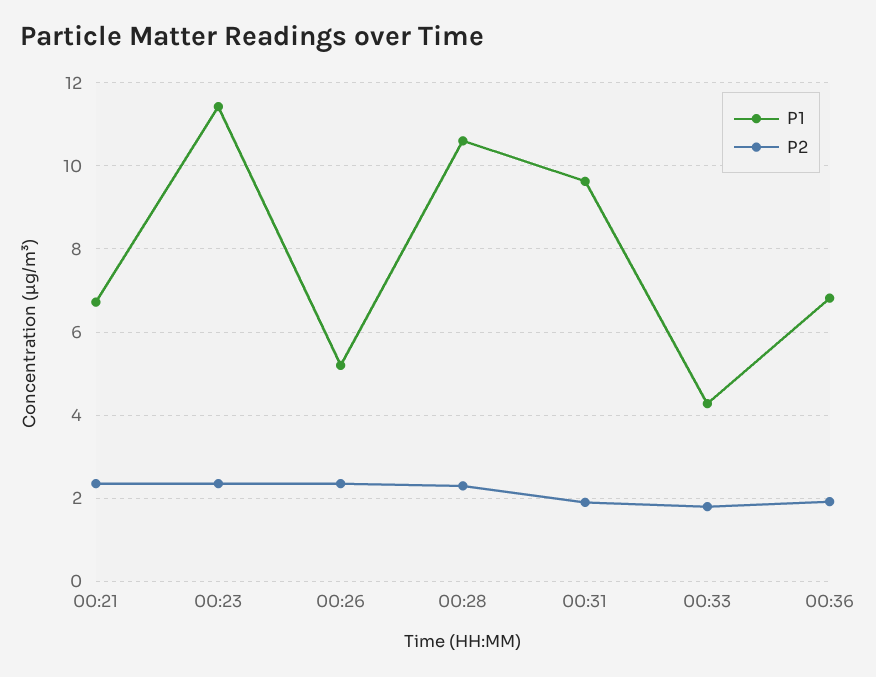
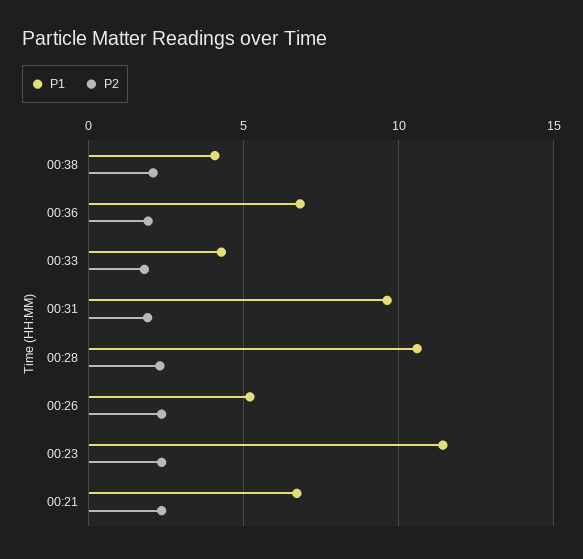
P1, 00:38: none -> 4
P2, 00:38: none -> 2

